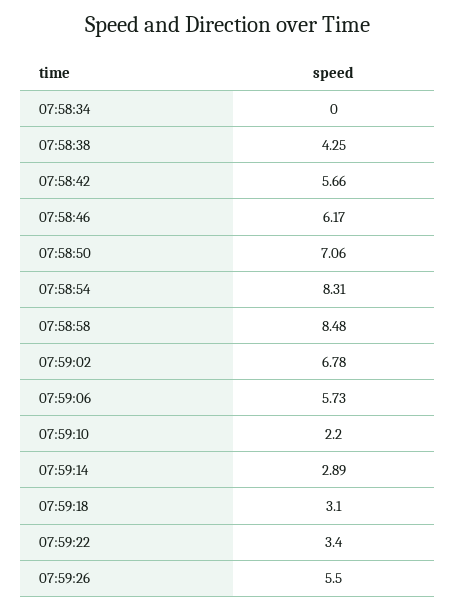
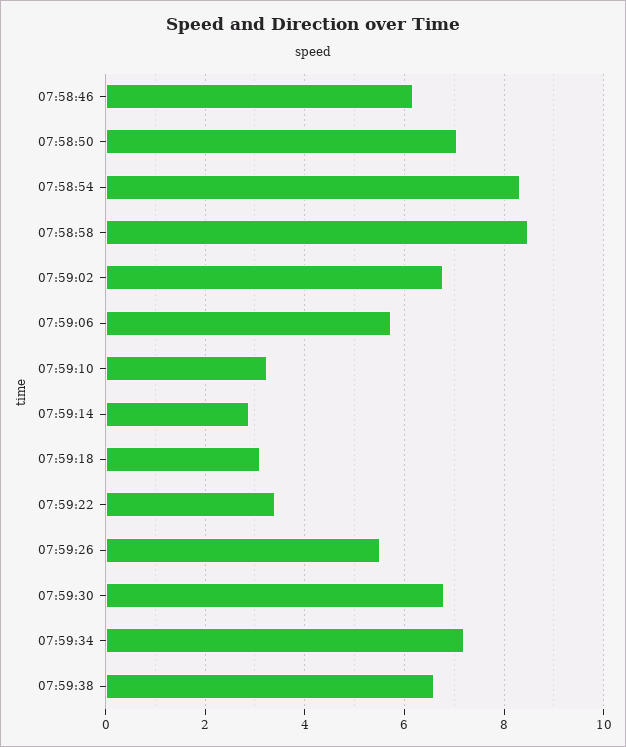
07:58:34: 0 -> none
07:58:38: 4.25 -> none
07:58:42: 5.66 -> none
07:59:10: 2.2 -> 3.2
07:59:30: none -> 6.8
07:59:34: none -> 7.2
07:59:38: none -> 6.6

